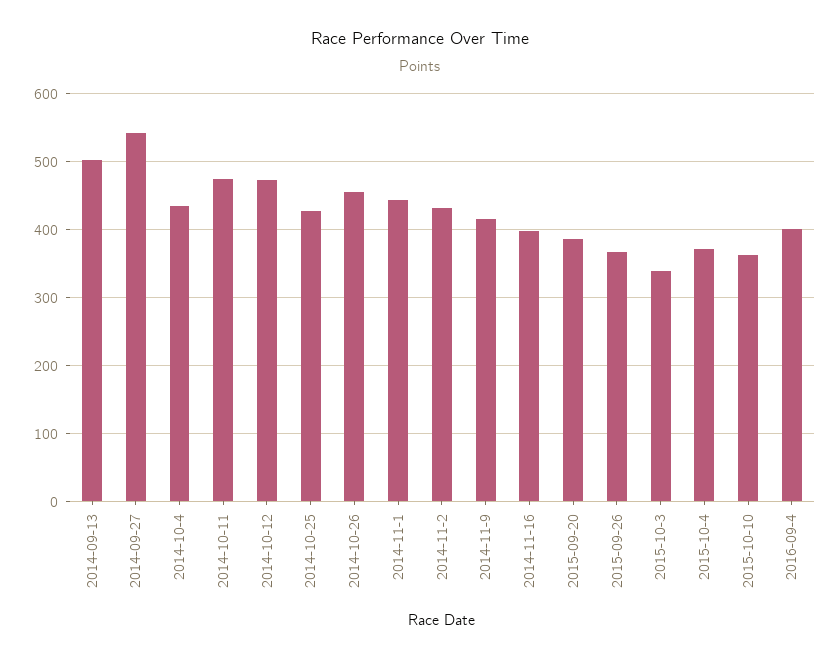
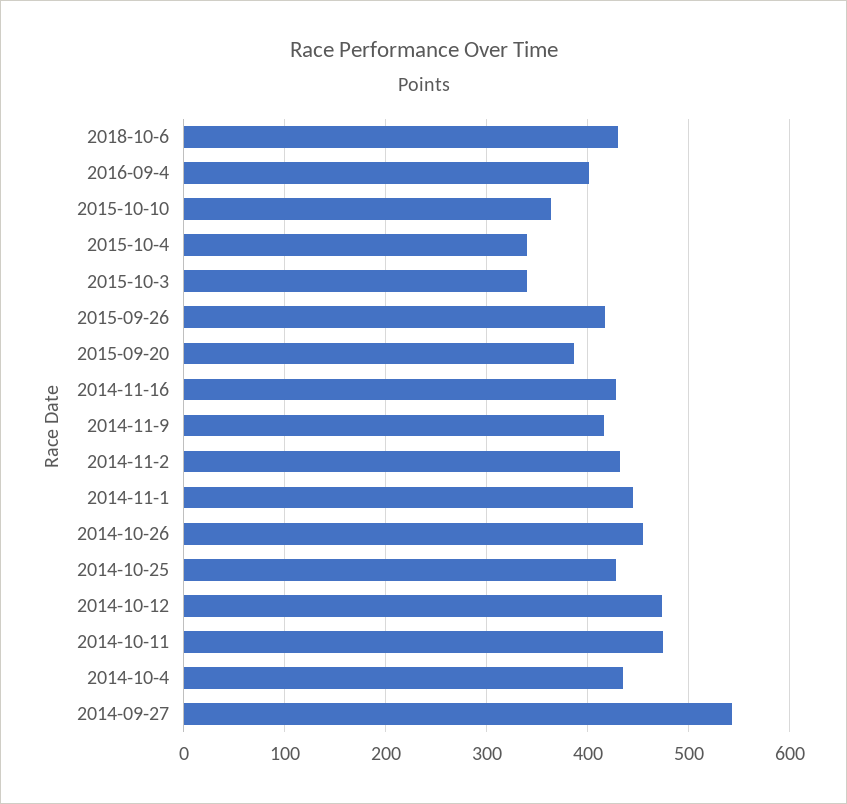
2014-09-13: 500 -> none
2014-11-16: 400 -> 430
2015-09-26: 370 -> 420
2015-10-4: 370 -> 340
2018-10-6: none -> 430

